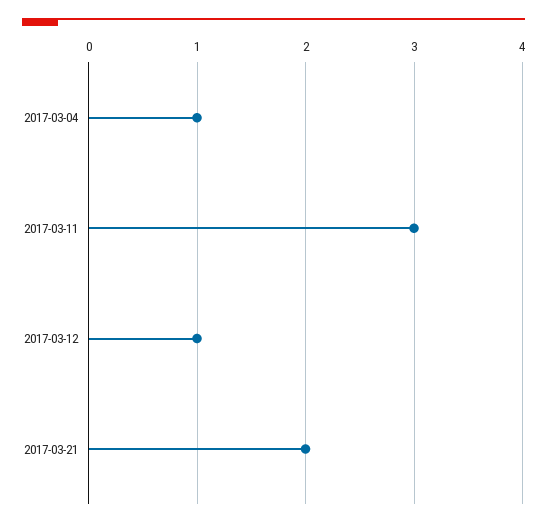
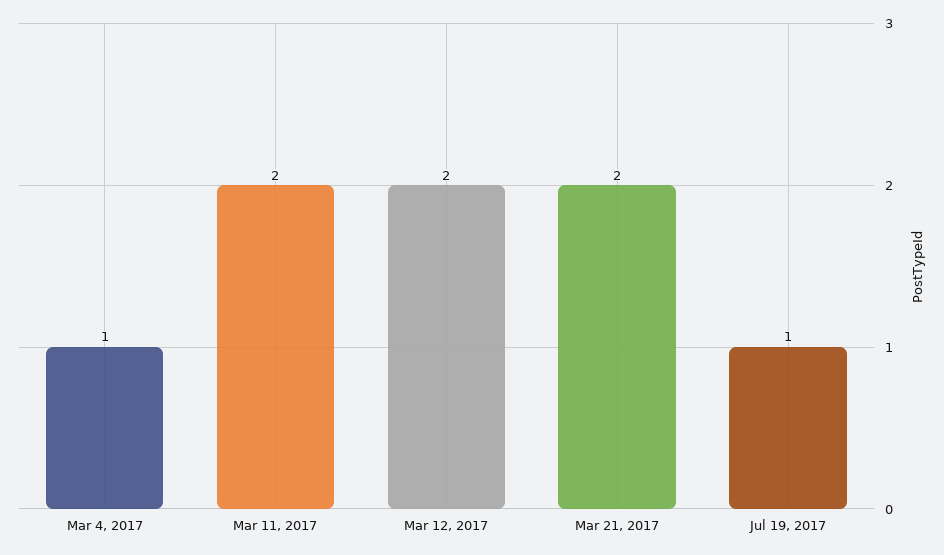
2017-03-11: 3 -> 2
2017-03-12: 1 -> 2
Jul 19, 2017: none -> 1

